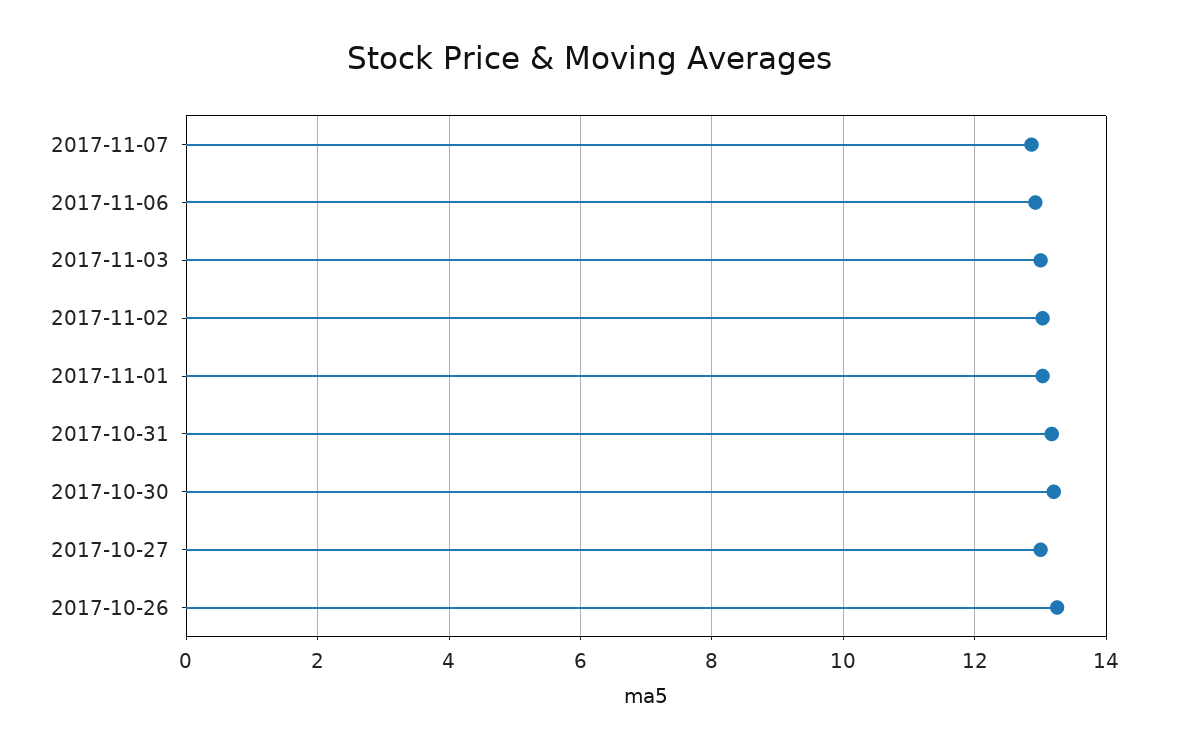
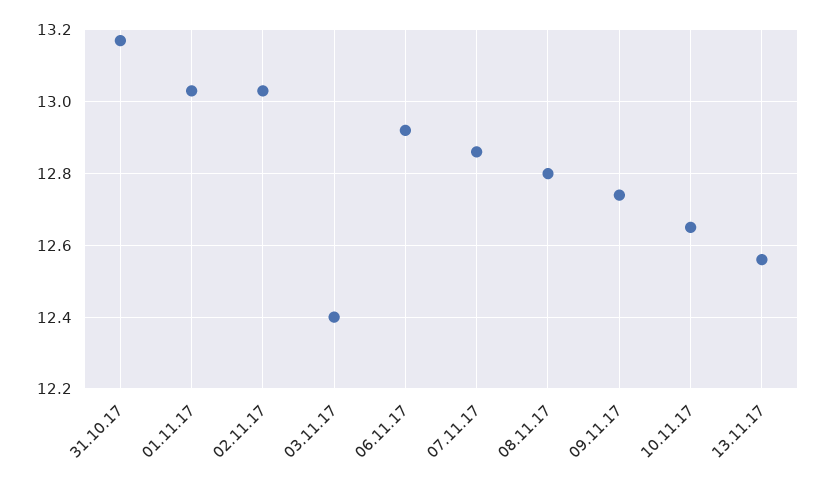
2017-11-03: 13 -> 12.4
2017-10-30: 13.2 -> none
2017-10-27: 13 -> none
2017-10-26: 13.2 -> none
08.11.17: none -> 12.8
09.11.17: none -> 12.75
10.11.17: none -> 12.65
13.11.17: none -> 12.55

